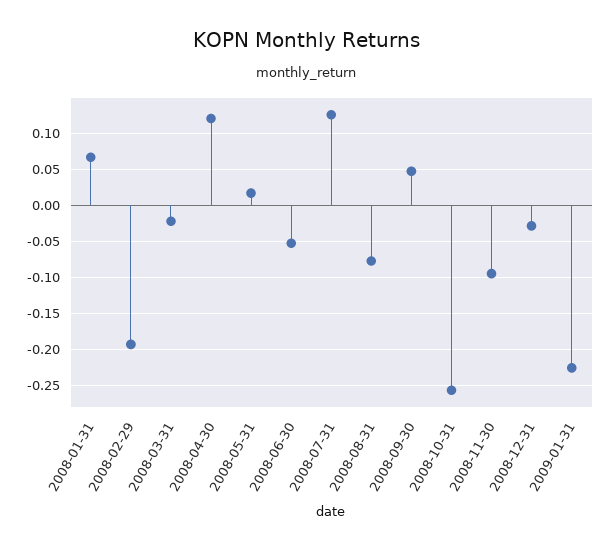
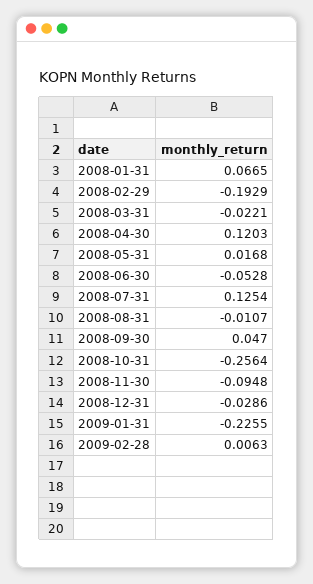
2008-08-31: -0.08 -> -0.0107
2009-02-28: none -> 0.0063

